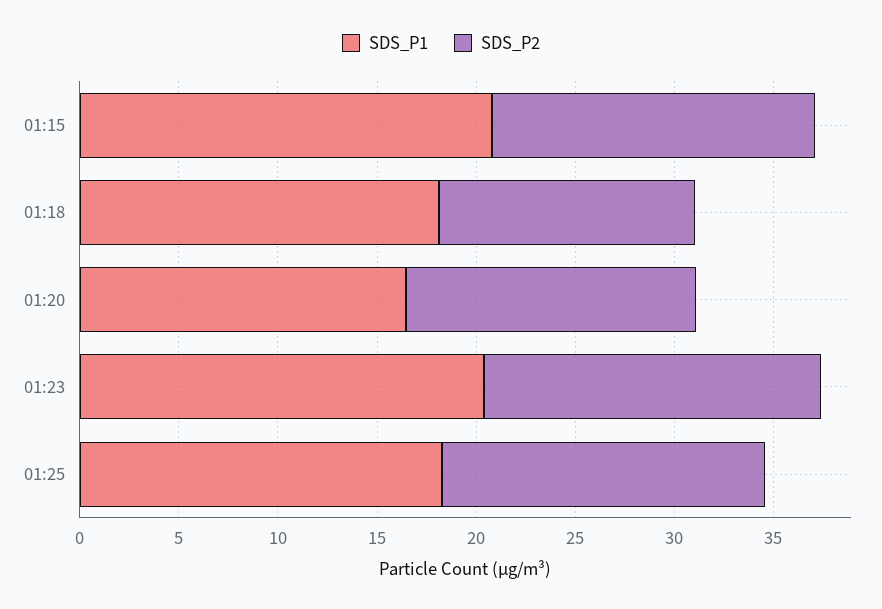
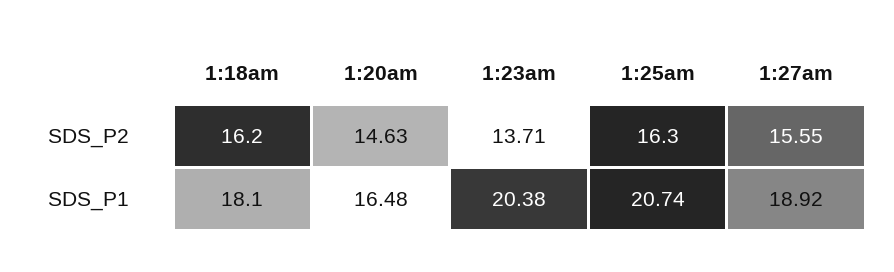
SDS_P1, 01:15: 21 -> none
SDS_P2, 01:15: 16 -> none
SDS_P2, 01:18: 13 -> 16.2
SDS_P2, 01:23: 17 -> 13.71
SDS_P1, 01:25: 18 -> 20.74
SDS_P2, 1:27am: none -> 15.55
SDS_P1, 1:27am: none -> 18.92

